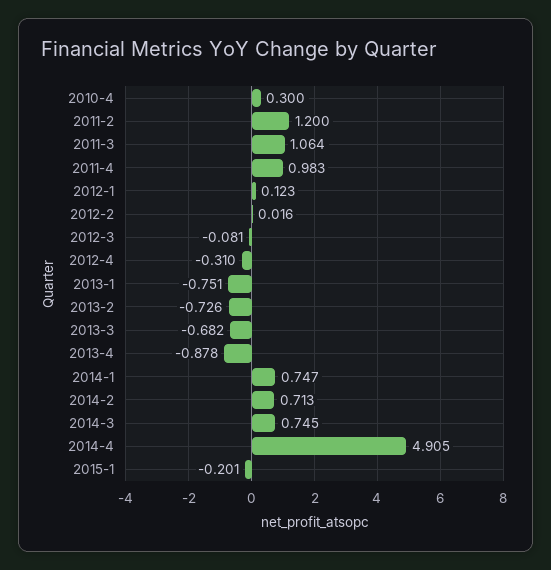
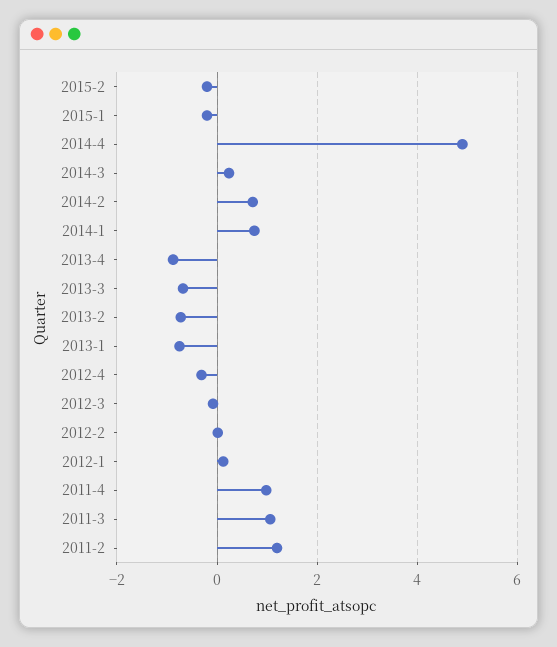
2010-4: 0.3 -> none
2014-3: 0.745 -> 0.2
2015-2: none -> -0.2

